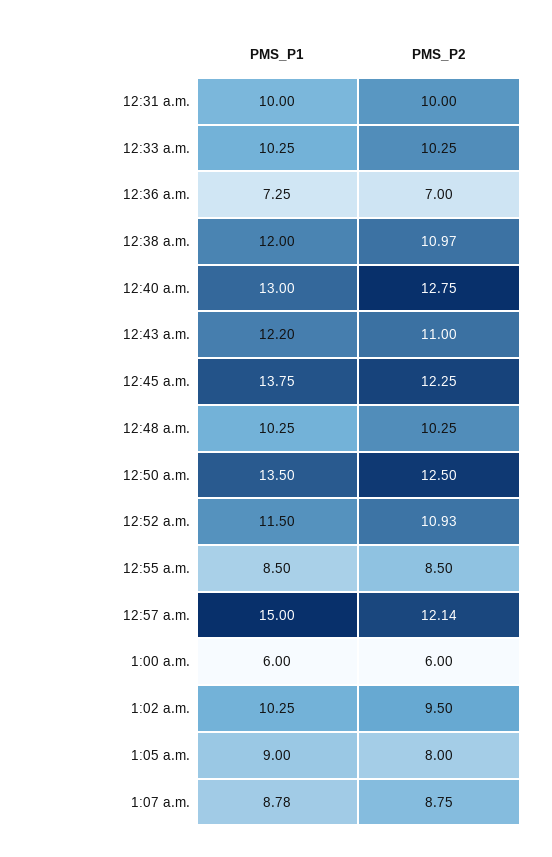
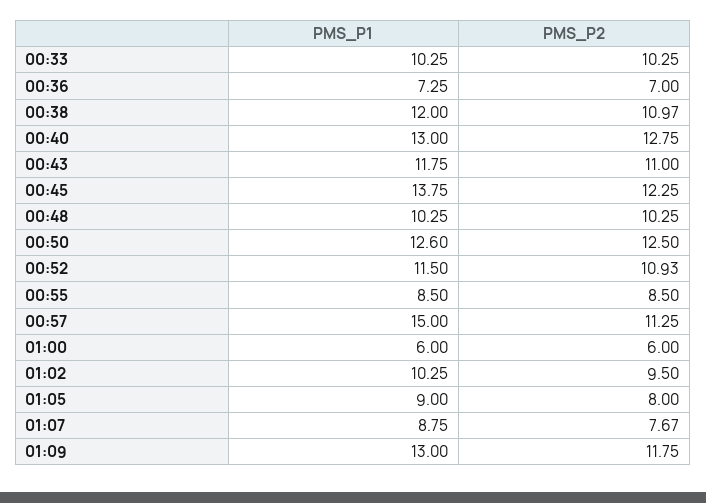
PMS_P1, 12:31 a.m.: 10 -> none
PMS_P2, 12:31 a.m.: 10 -> none
PMS_P1, 12:43 a.m.: 12.2 -> 11.75
PMS_P1, 12:50 a.m.: 13.5 -> 12.6
PMS_P2, 12:57 a.m.: 12.14 -> 11.25
PMS_P1, 1:07 a.m.: 8.78 -> 8.75
PMS_P2, 1:07 a.m.: 8.75 -> 7.67
PMS_P1, 01:09: none -> 13
PMS_P2, 01:09: none -> 11.75

